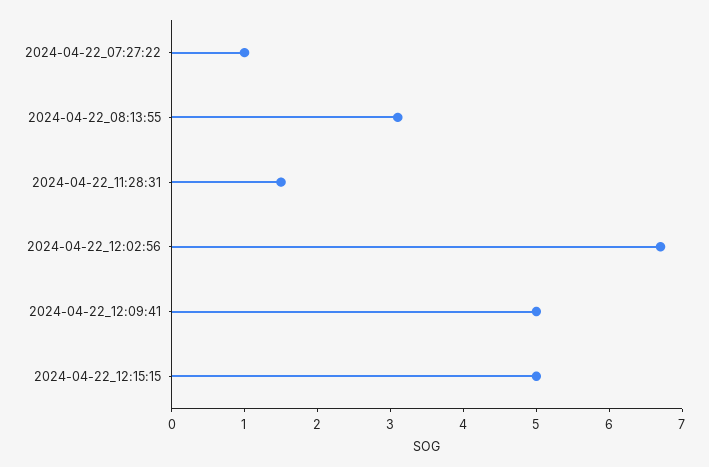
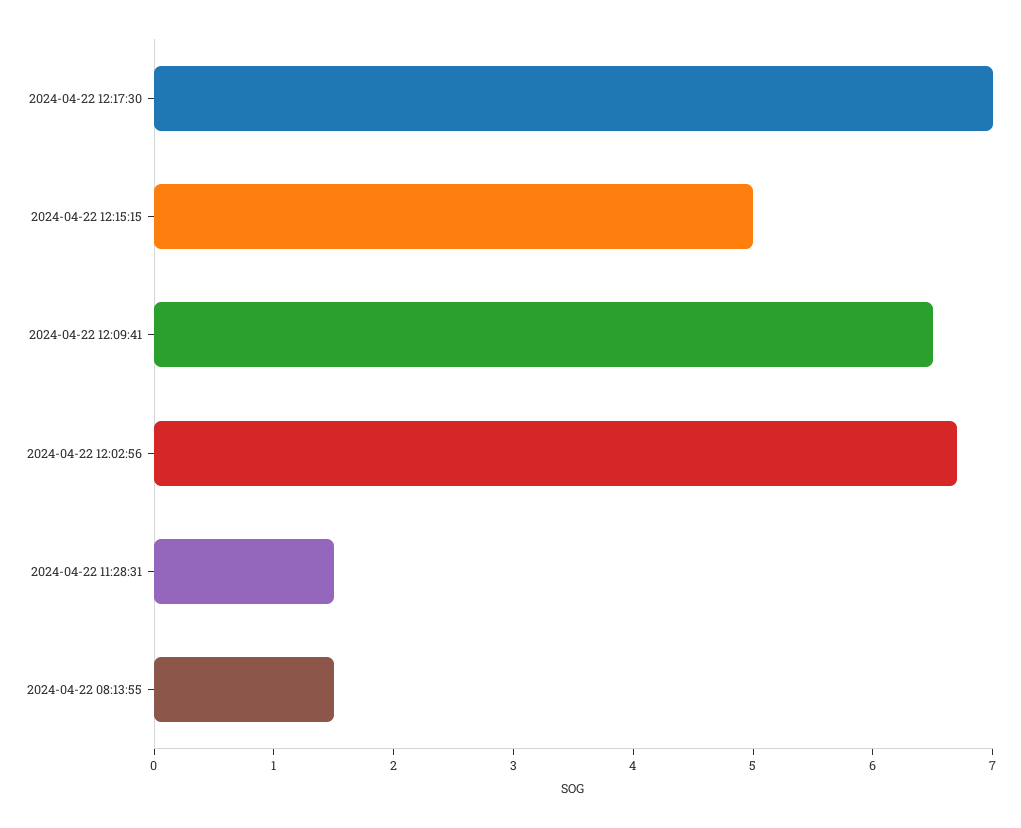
2024-04-22_07:27:22: 1 -> none
2024-04-22_08:13:55: 3 -> 1.5
2024-04-22_12:09:41: 5 -> 6.5
2024-04-22 12:17:30: none -> 7

